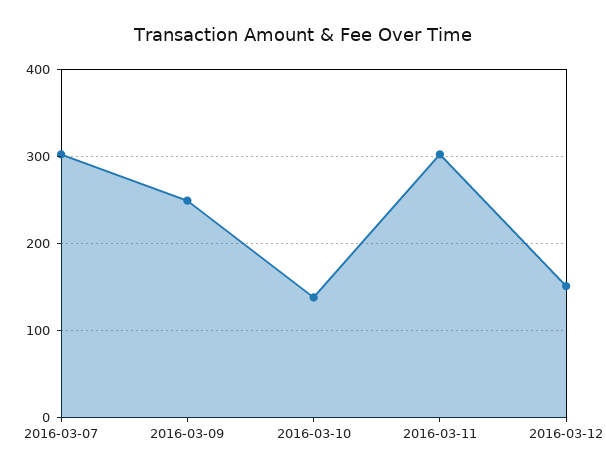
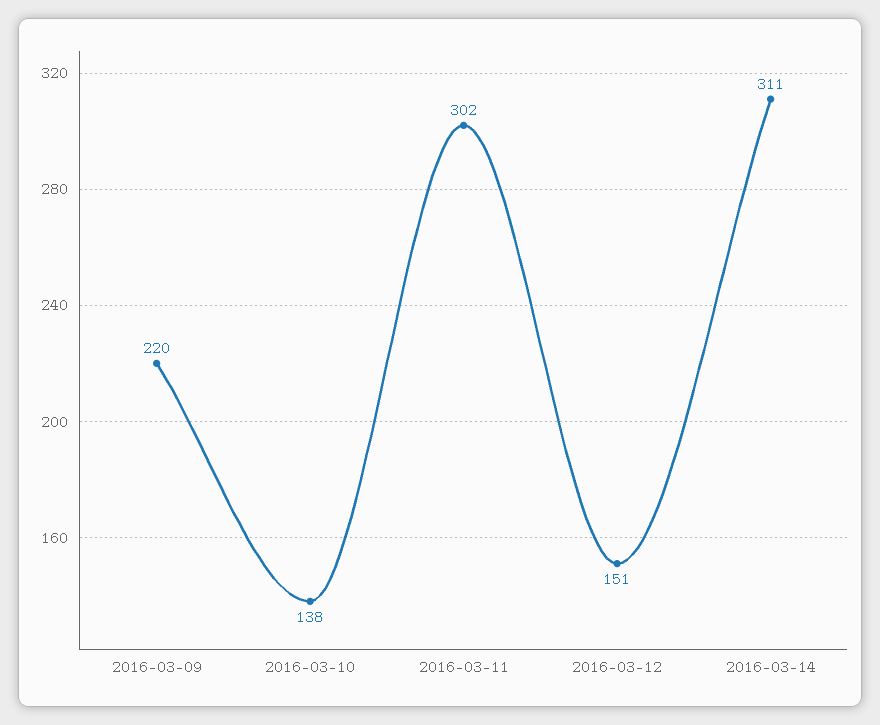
2016-03-07: 300 -> none
2016-03-09: 250 -> 220
2016-03-14: none -> 311

